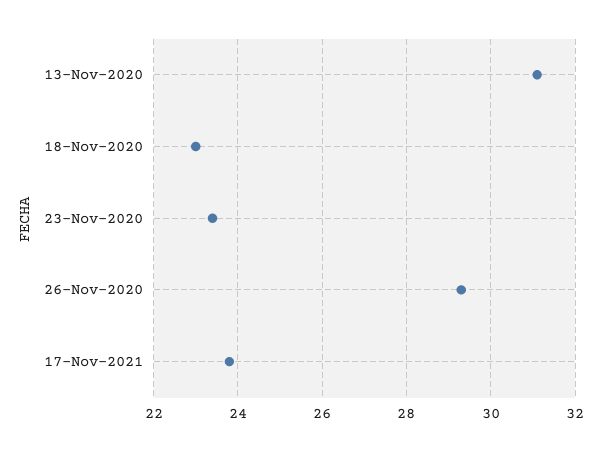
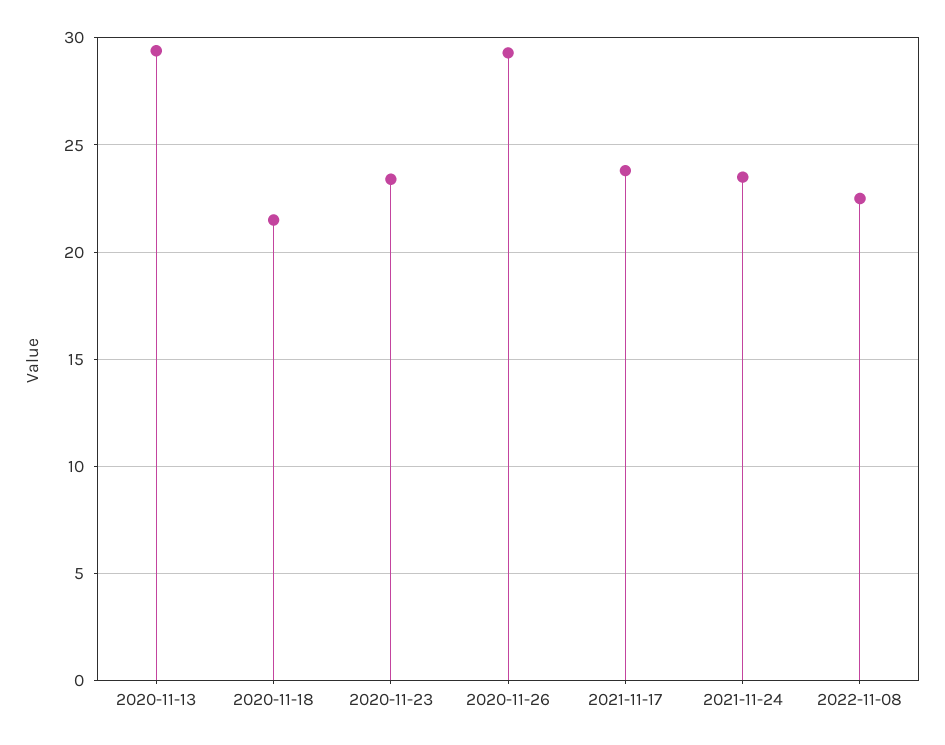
13-Nov-2020: 31 -> 29.5
18-Nov-2020: 23 -> 21.5
2021-11-24: none -> 23.5
2022-11-08: none -> 22.5

